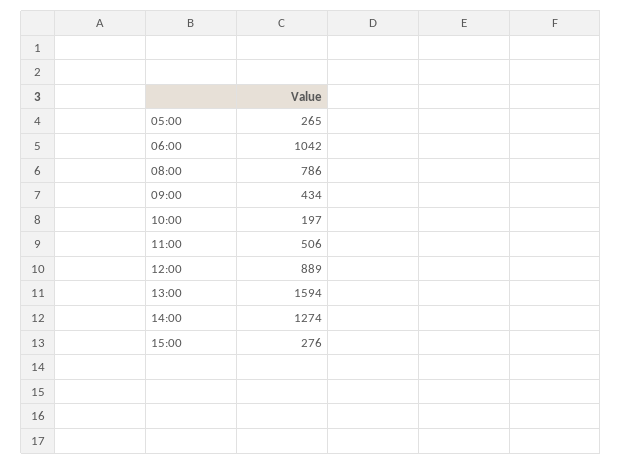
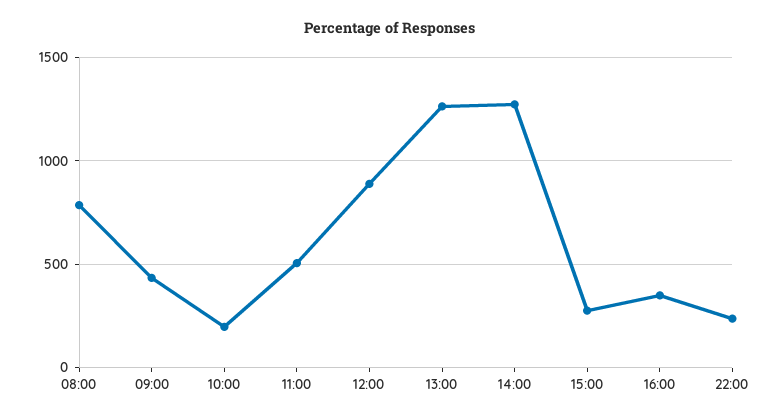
05:00: 265 -> none
06:00: 1042 -> none
13:00: 1594 -> 1250
16:00: none -> 350
22:00: none -> 250

